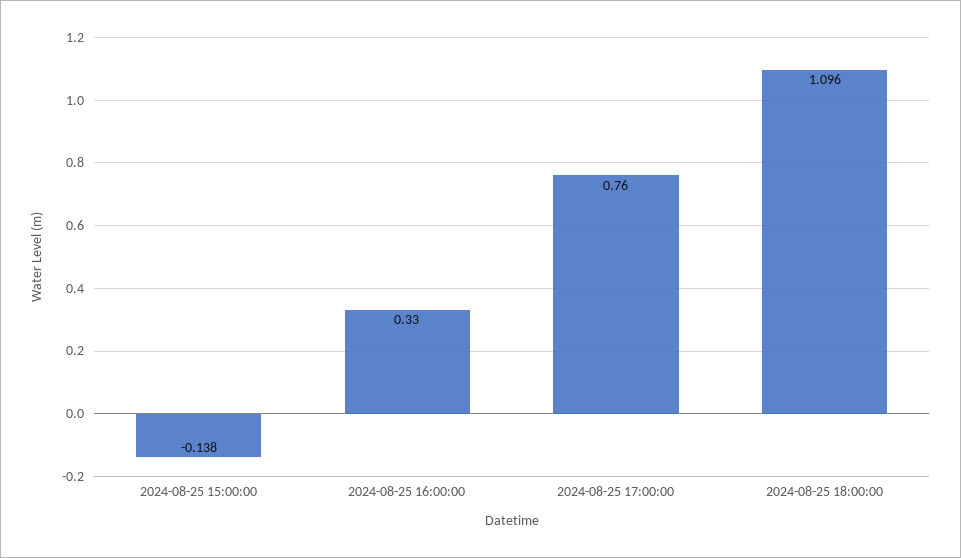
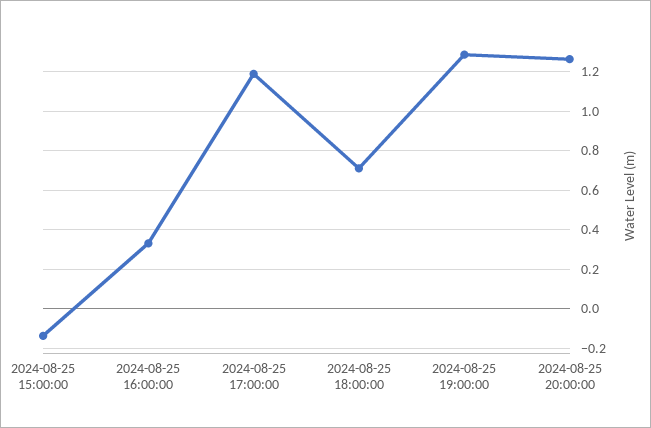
2024-08-25 17:00:00: 0.76 -> 1.2
2024-08-25 18:00:00: 1.096 -> 0.7
2024-08-25 19:00:00: none -> 1.3
2024-08-25 20:00:00: none -> 1.25

